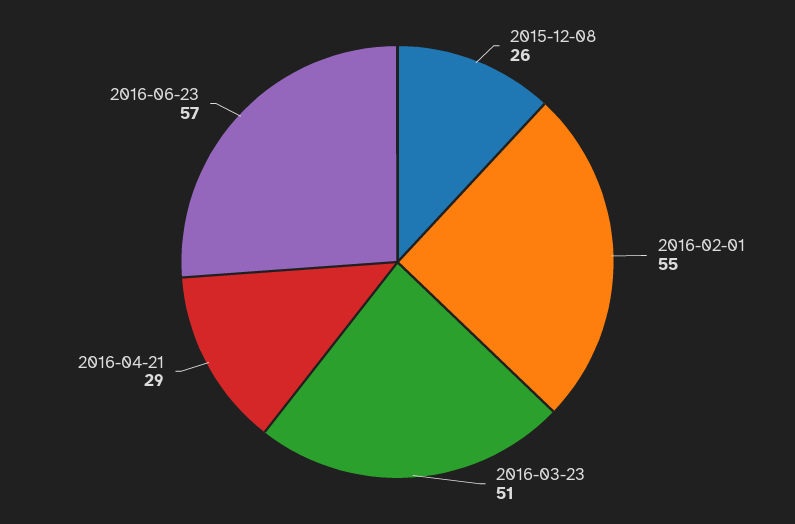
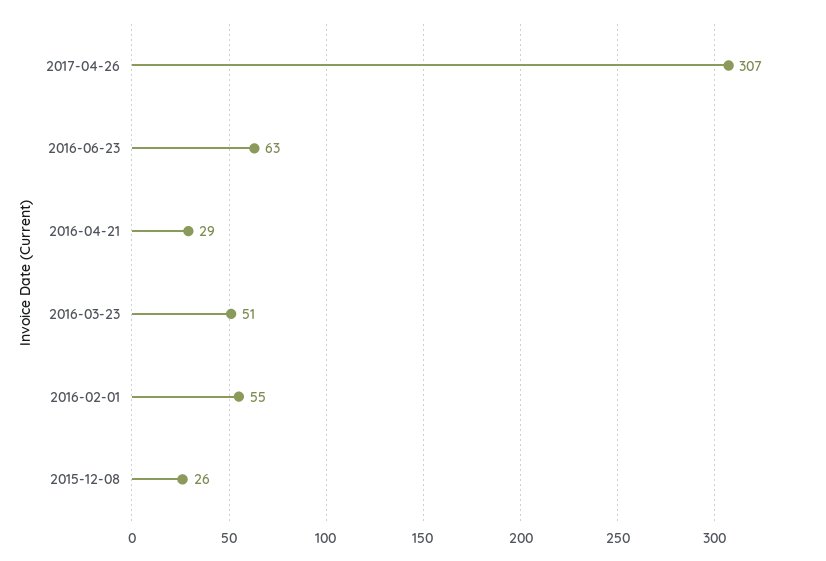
2016-06-23: 57 -> 63
2017-04-26: none -> 307

